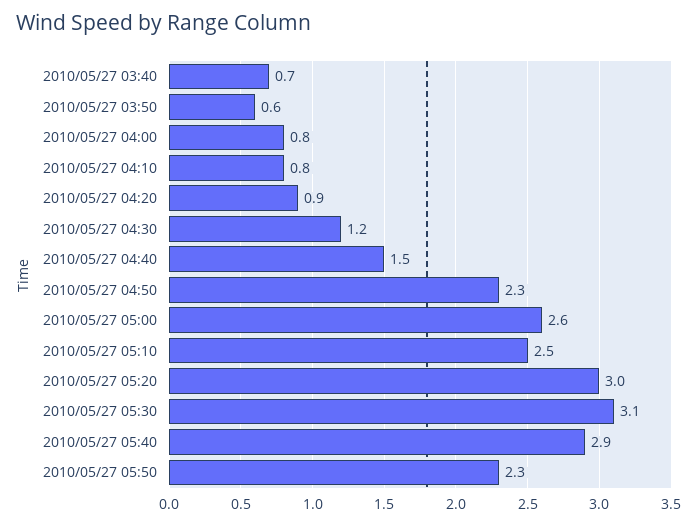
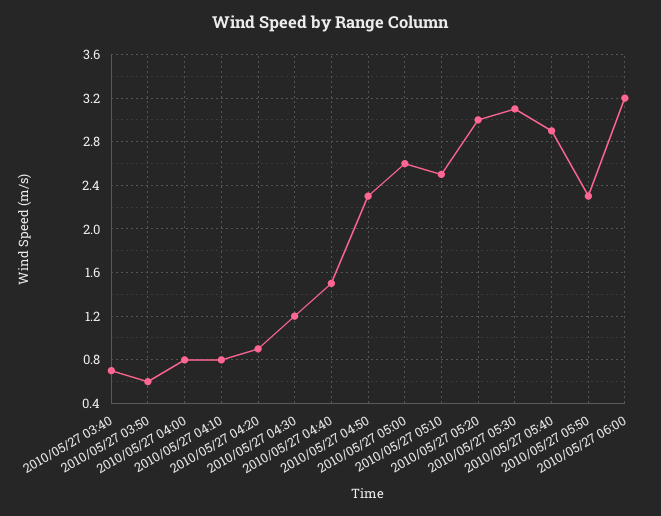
2010/05/27 06:00: none -> 3.2

